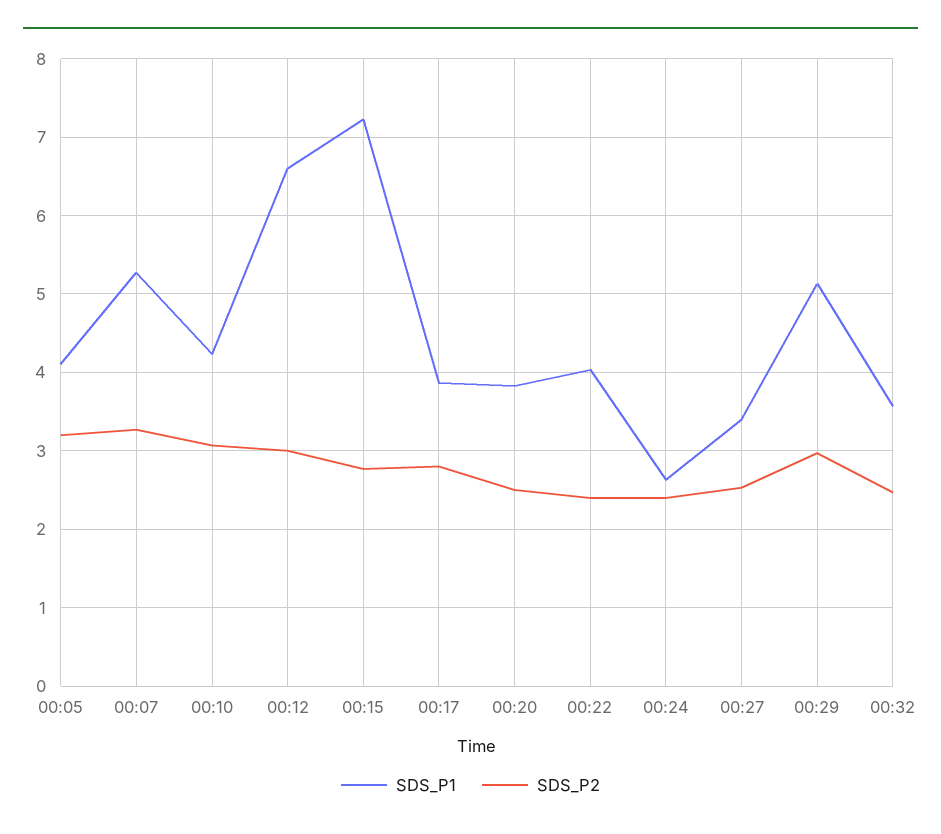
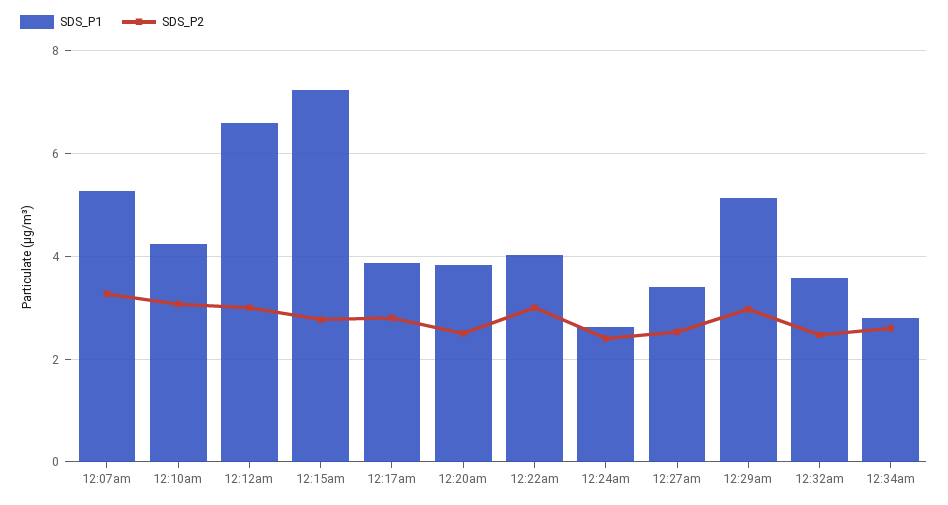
SDS_P1, 00:05: 4.1 -> none
SDS_P2, 00:05: 3.2 -> none
SDS_P2, 00:22: 2.4 -> 3
SDS_P1, 12:34am: none -> 2.8
SDS_P2, 12:34am: none -> 2.6

